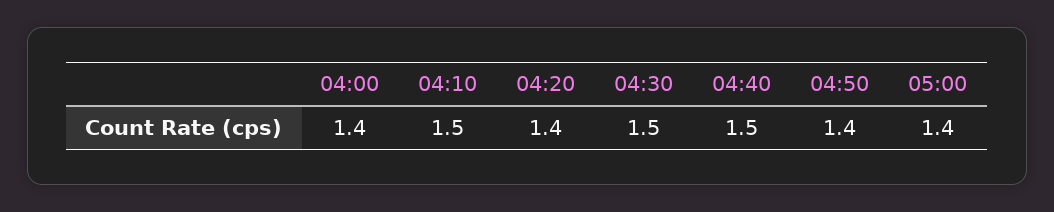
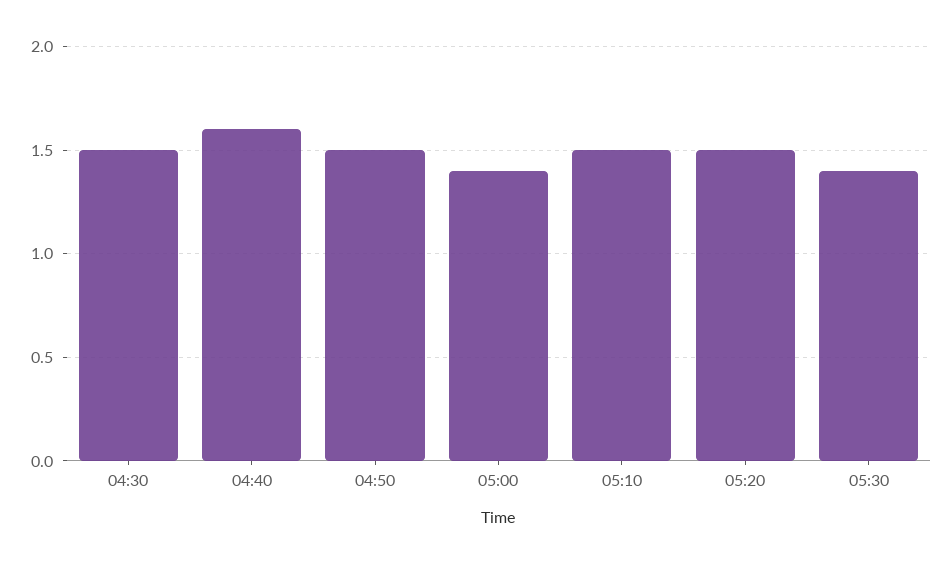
04:00: 1.4 -> none
04:10: 1.5 -> none
04:20: 1.4 -> none
04:40: 1.5 -> 1.6
04:50: 1.4 -> 1.5
05:10: none -> 1.5
05:20: none -> 1.5
05:30: none -> 1.4

